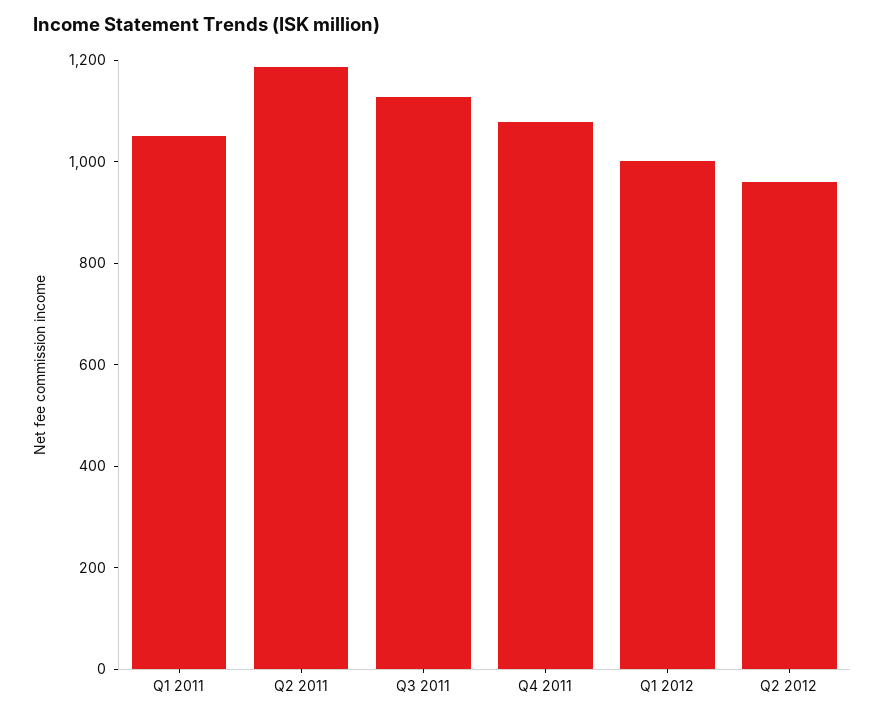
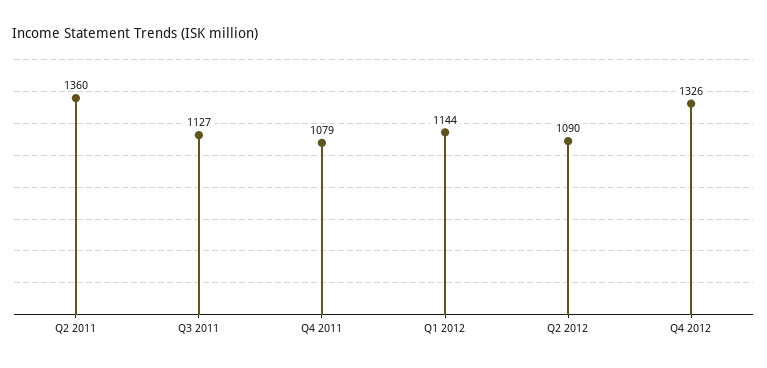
Q1 2011: 1050 -> none
Q2 2011: 1200 -> 1360
Q1 2012: 1000 -> 1144
Q2 2012: 950 -> 1090
Q4 2012: none -> 1326

